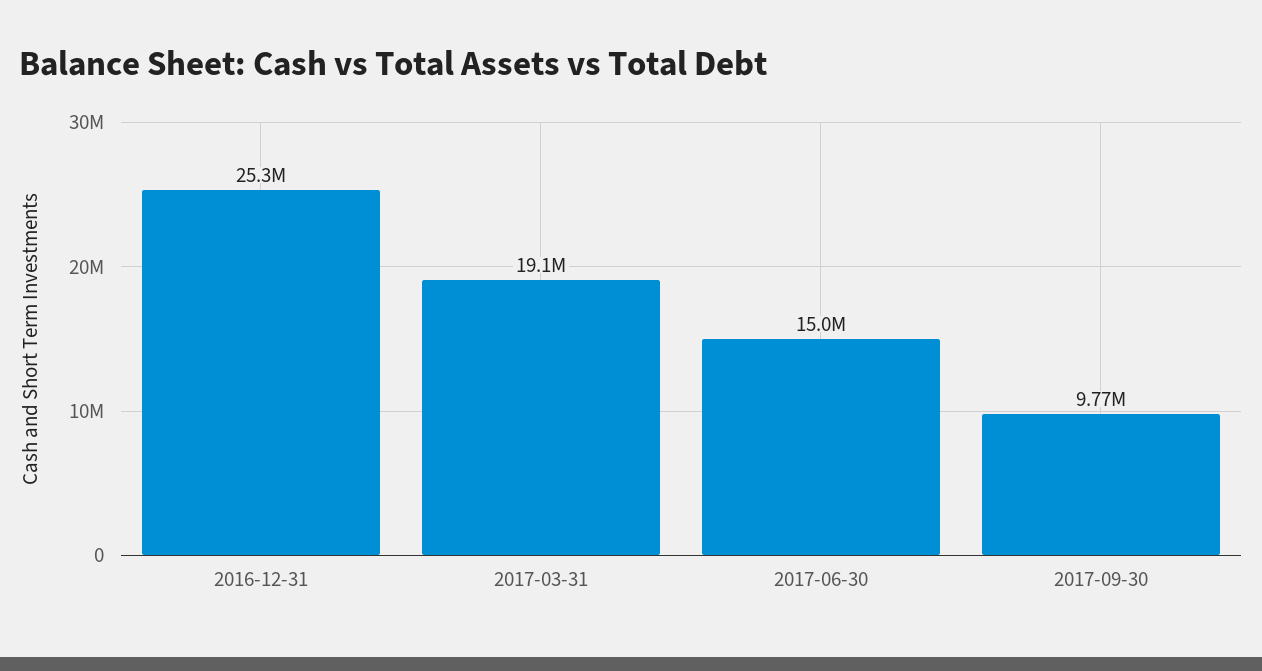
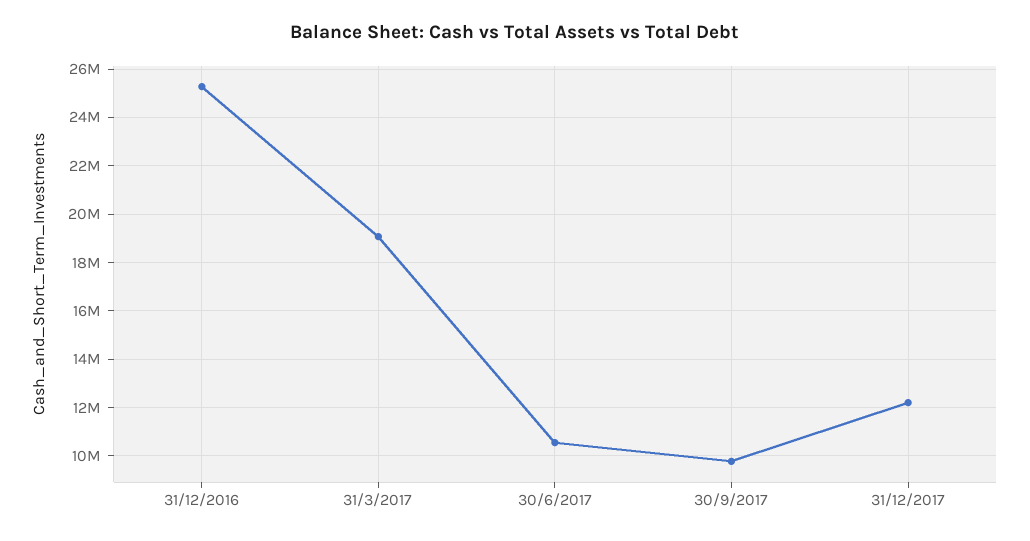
2017-06-30: 15000000 -> 10500000
31/12/2017: none -> 12250000

